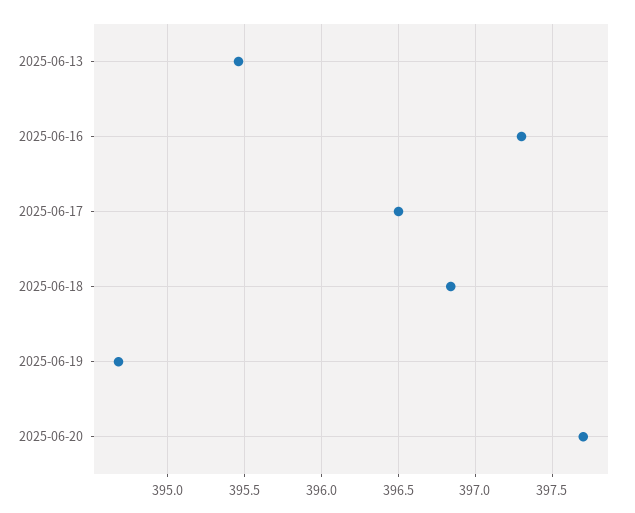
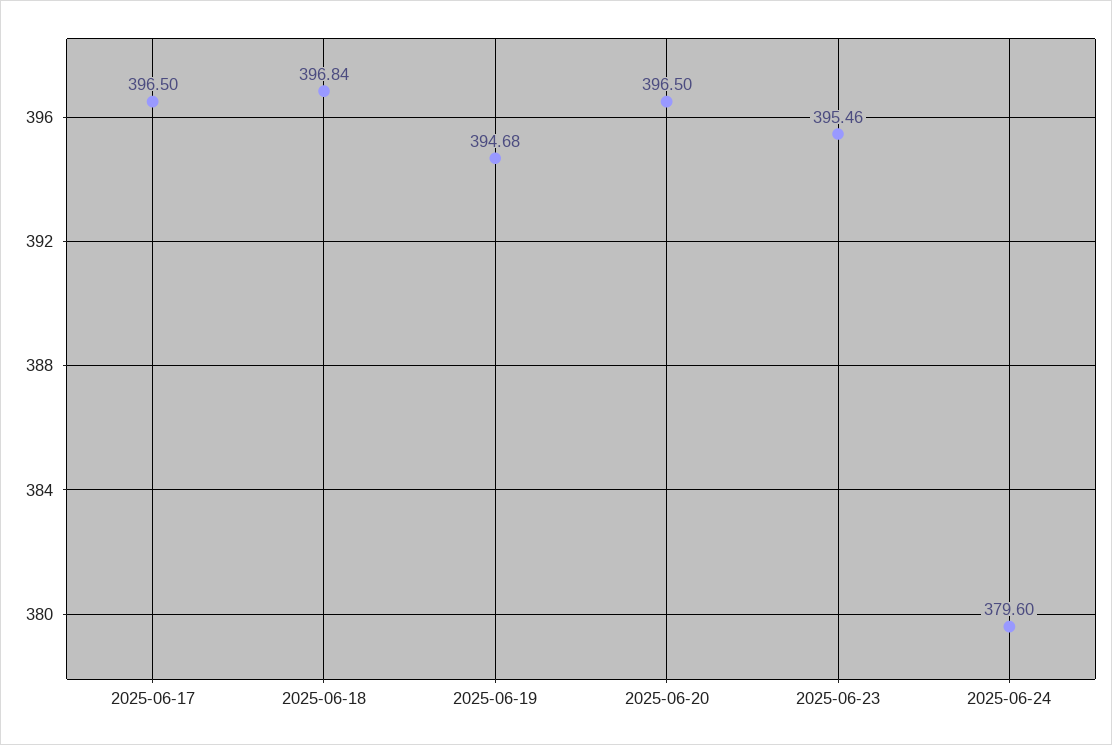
2025-06-13: 395.45 -> none
2025-06-16: 397.3 -> none
2025-06-20: 397.7 -> 396.5
2025-06-23: none -> 395.46
2025-06-24: none -> 379.6

